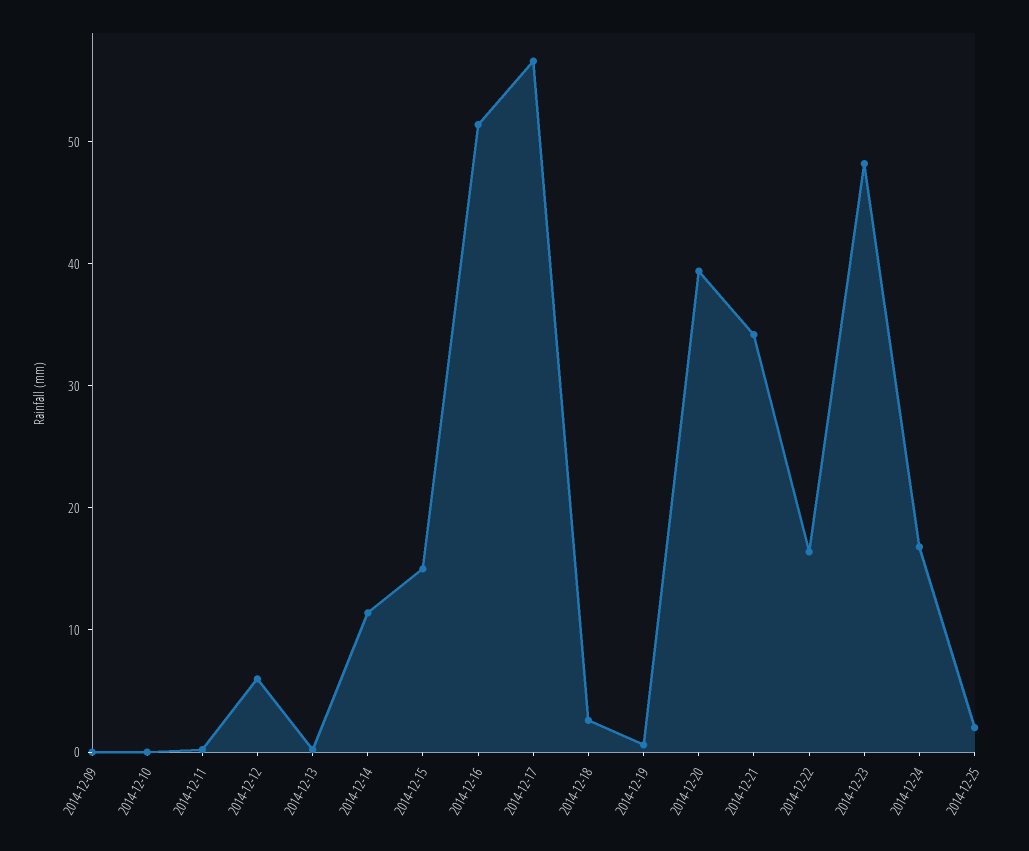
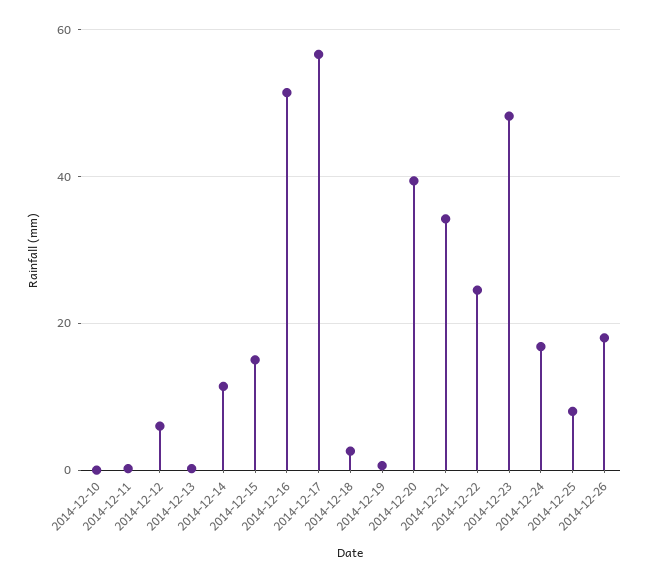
2014-12-09: 0 -> none
2014-12-22: 16 -> 24
2014-12-25: 2 -> 8
2014-12-26: none -> 18

